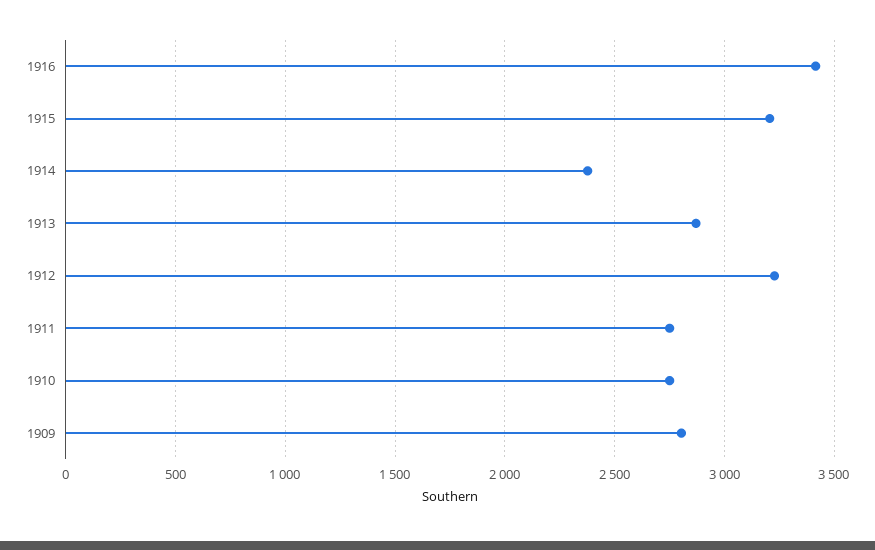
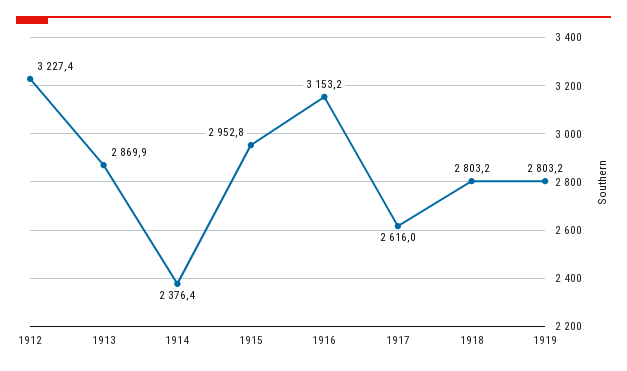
1916: 3400 -> 3153.2
1915: 3200 -> 2952.8
1911: 2750 -> none
1910: 2750 -> none
1909: 2800 -> none
1917: none -> 2616
1918: none -> 2803.2
1919: none -> 2803.2

